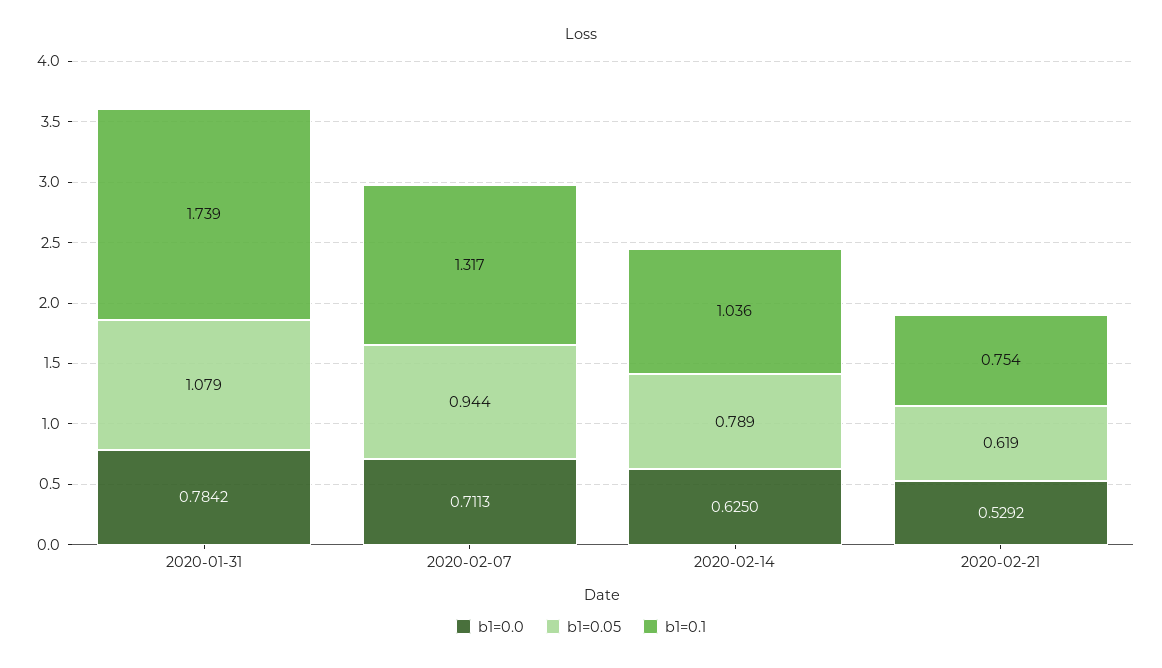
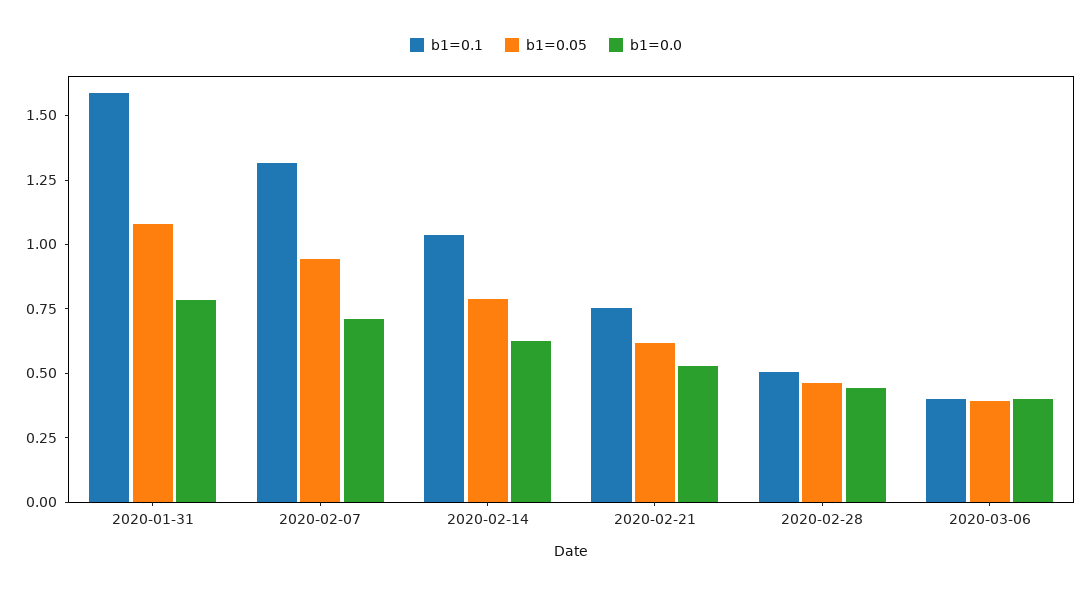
b1=0.1, 2020-01-31: 1.739 -> 1.6
b1=0.1, 2020-02-28: none -> 0.5
b1=0.05, 2020-02-28: none -> 0.45
b1=0.0, 2020-02-28: none -> 0.45
b1=0.1, 2020-03-06: none -> 0.4
b1=0.05, 2020-03-06: none -> 0.4
b1=0.0, 2020-03-06: none -> 0.4

